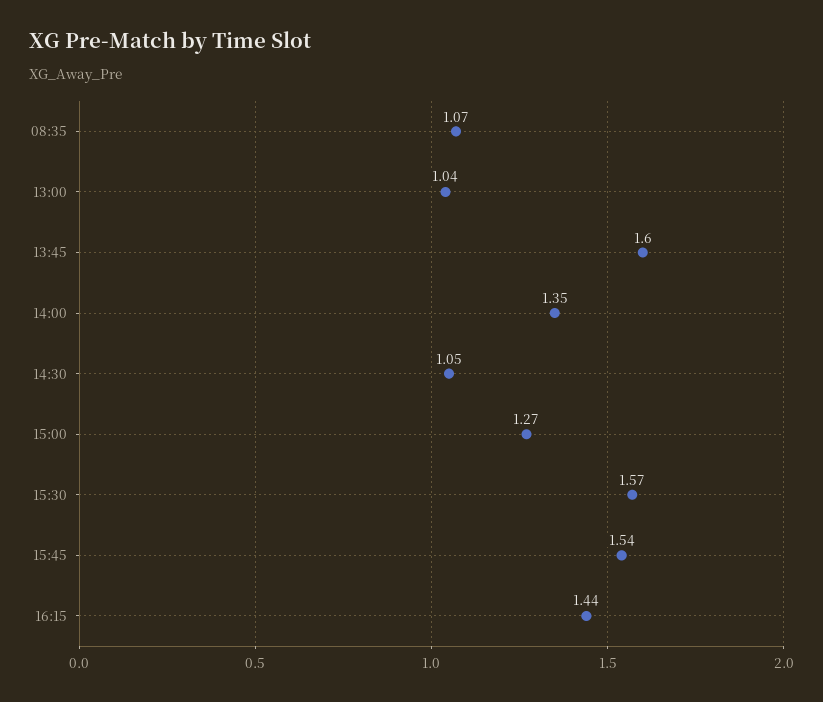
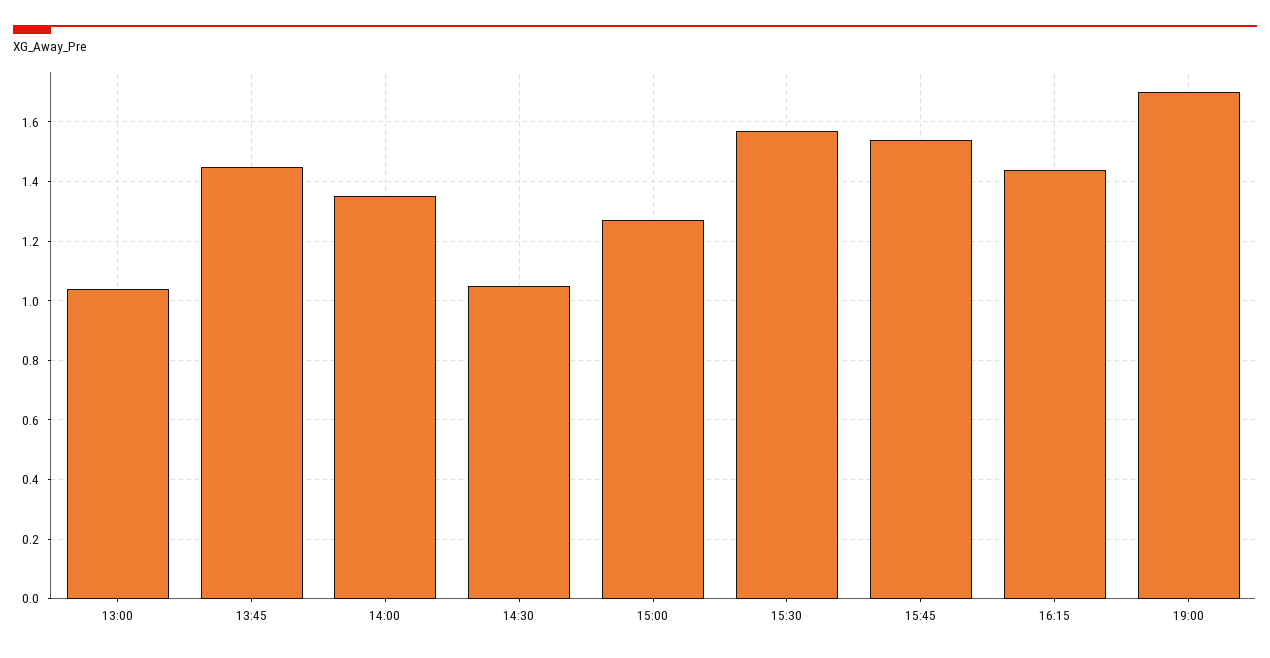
08:35: 1.07 -> none
13:45: 1.6 -> 1.45
19:00: none -> 1.7

